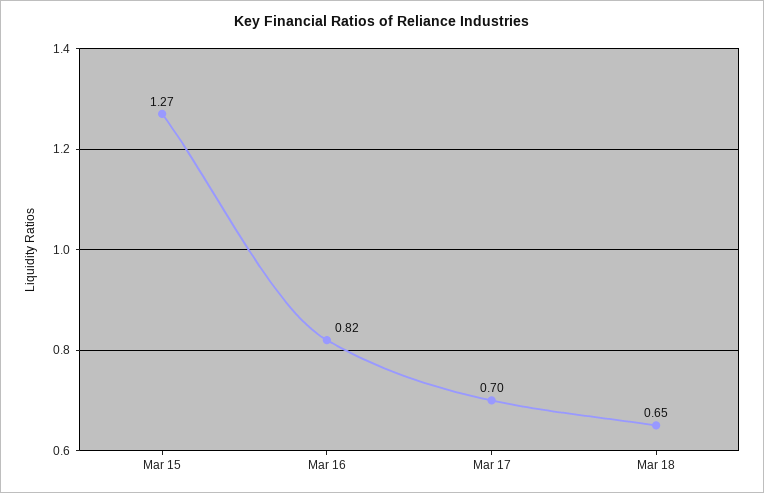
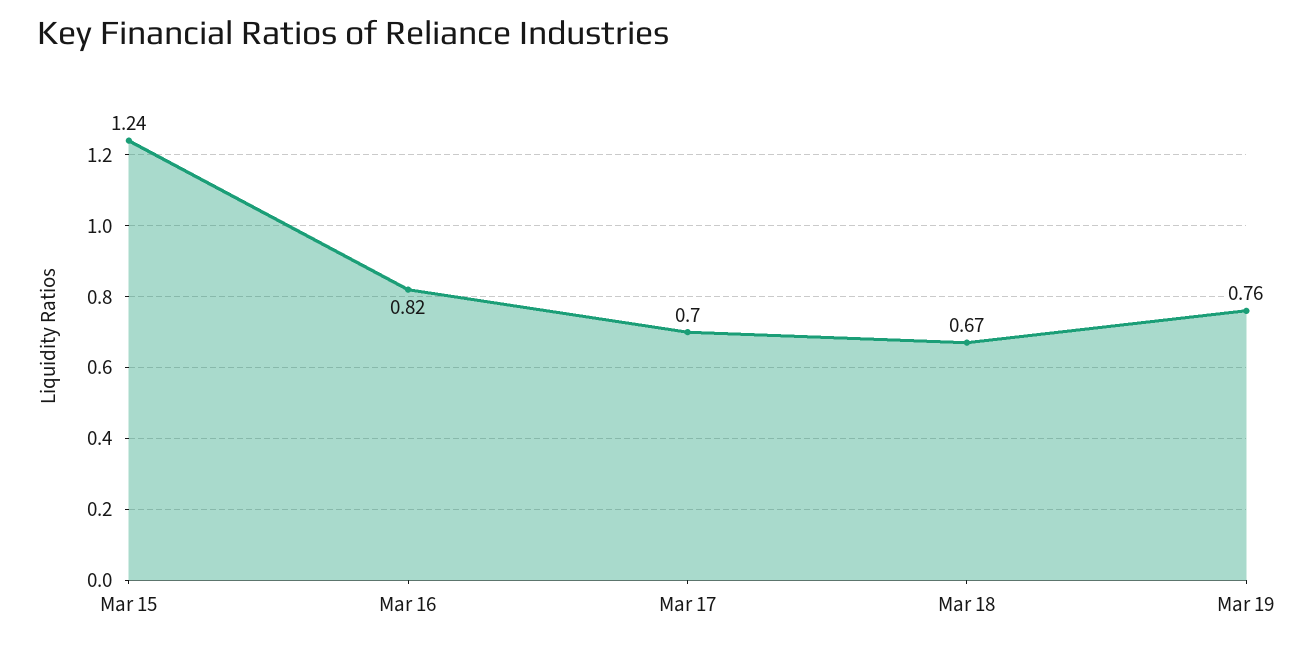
Mar 15: 1.27 -> 1.24
Mar 18: 0.65 -> 0.67
Mar 19: none -> 0.76

